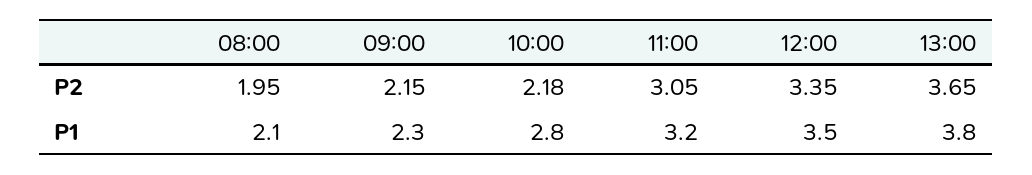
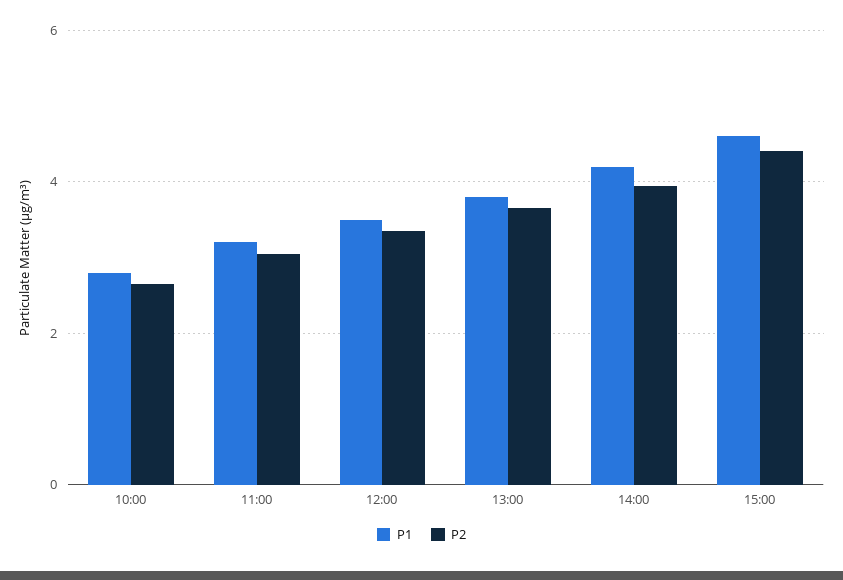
P2, 08:00: 1.95 -> none
P2, 09:00: 2.15 -> none
P2, 10:00: 2.18 -> 2.6
P1, 08:00: 2.1 -> none
P1, 09:00: 2.3 -> none
P1, 14:00: none -> 4.2
P2, 14:00: none -> 4
P1, 15:00: none -> 4.6
P2, 15:00: none -> 4.4

